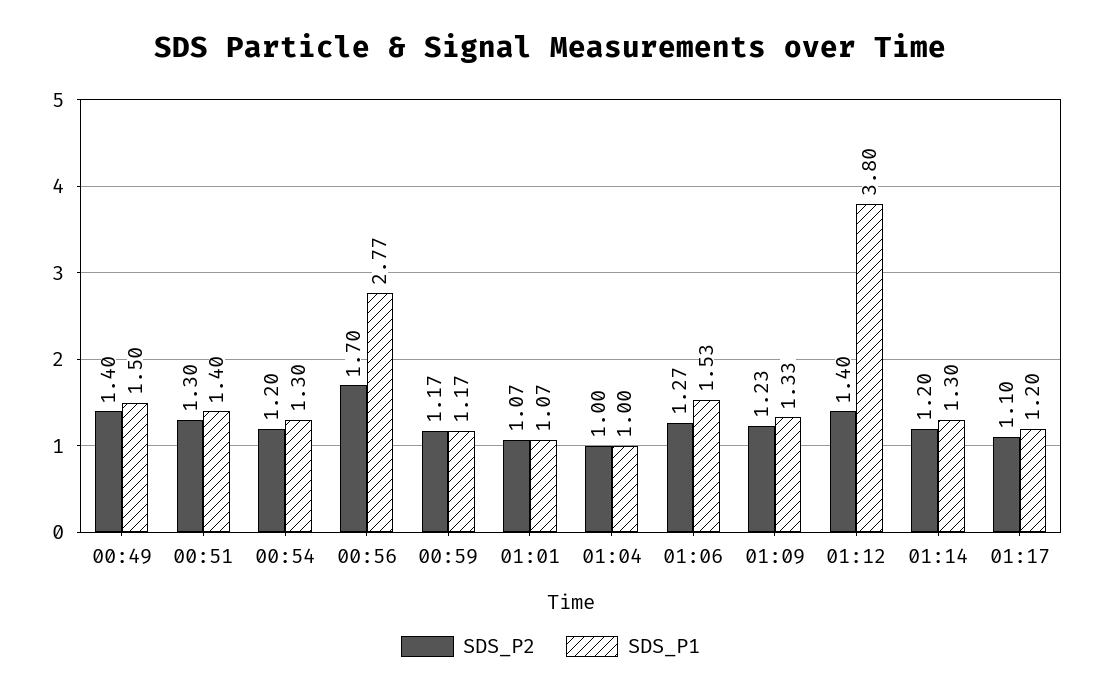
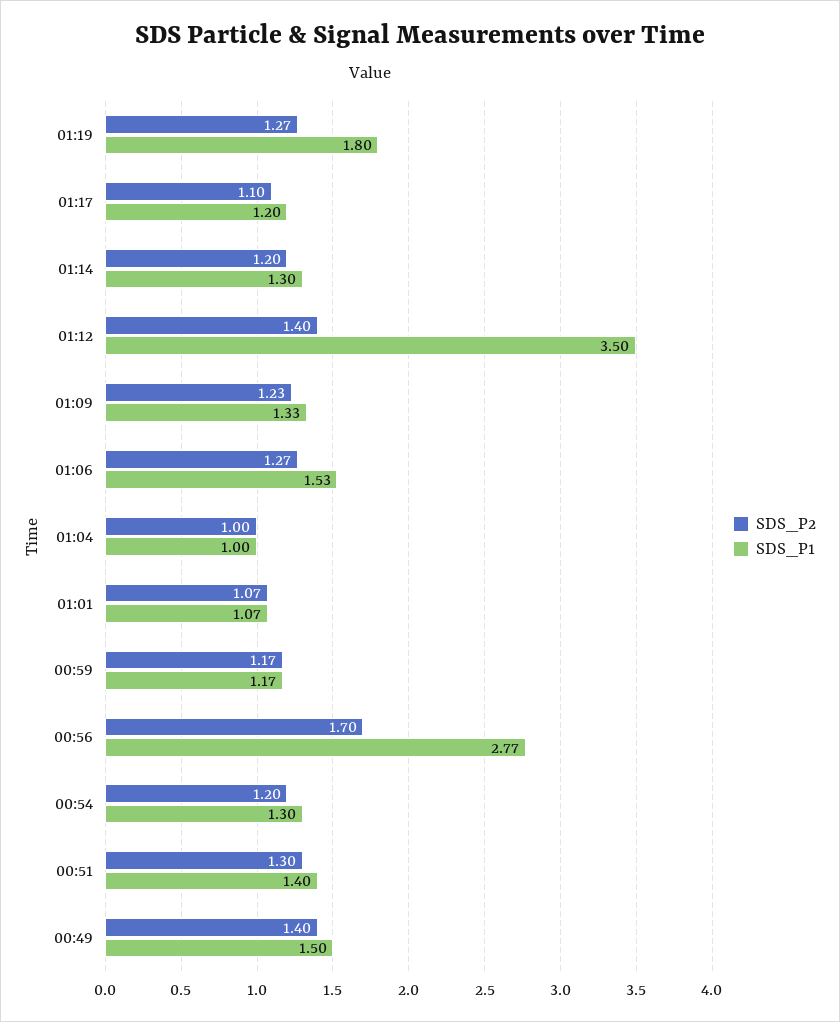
SDS_P1, 01:12: 3.8 -> 3.5
SDS_P2, 01:19: none -> 1.27
SDS_P1, 01:19: none -> 1.8

